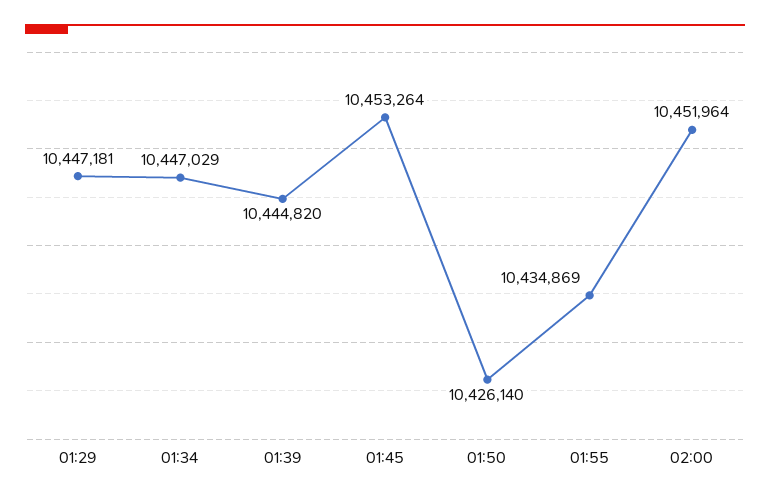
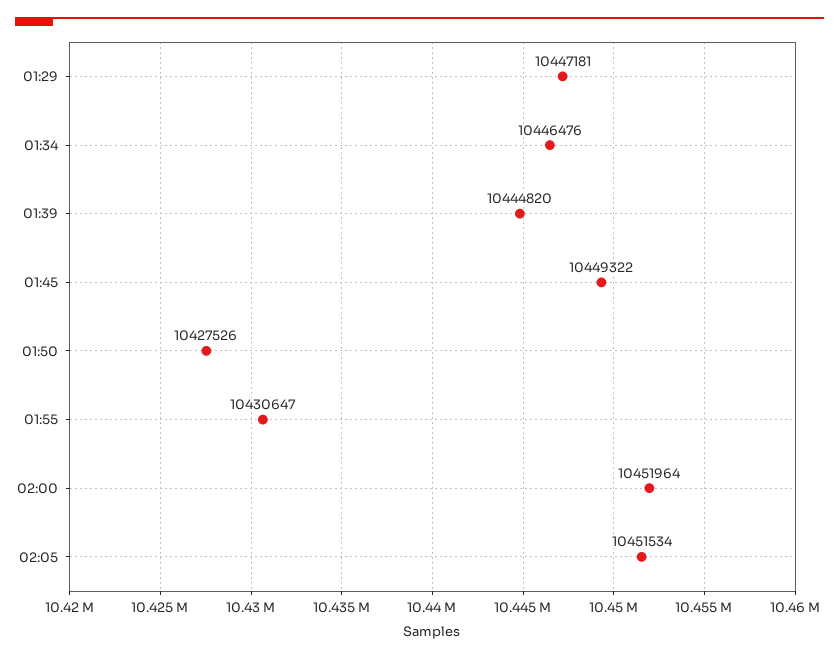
01:34: 10447029 -> 10446476
01:45: 10453264 -> 10449322
01:50: 10426140 -> 10427526
01:55: 10434869 -> 10430647
02:05: none -> 10451534

